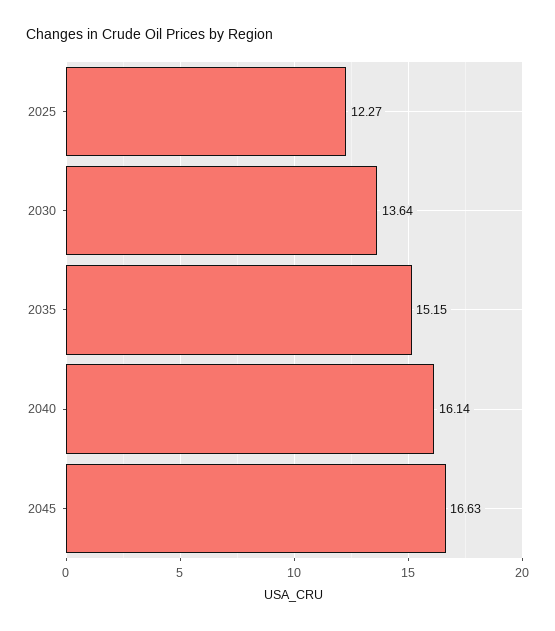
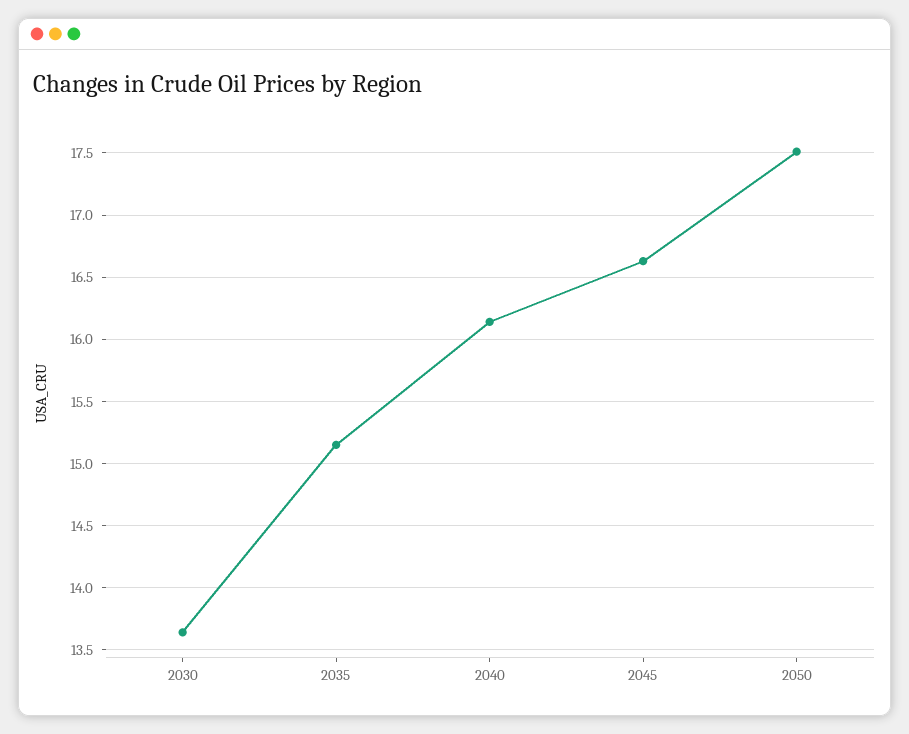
2025: 12.27 -> none
2050: none -> 17.5

